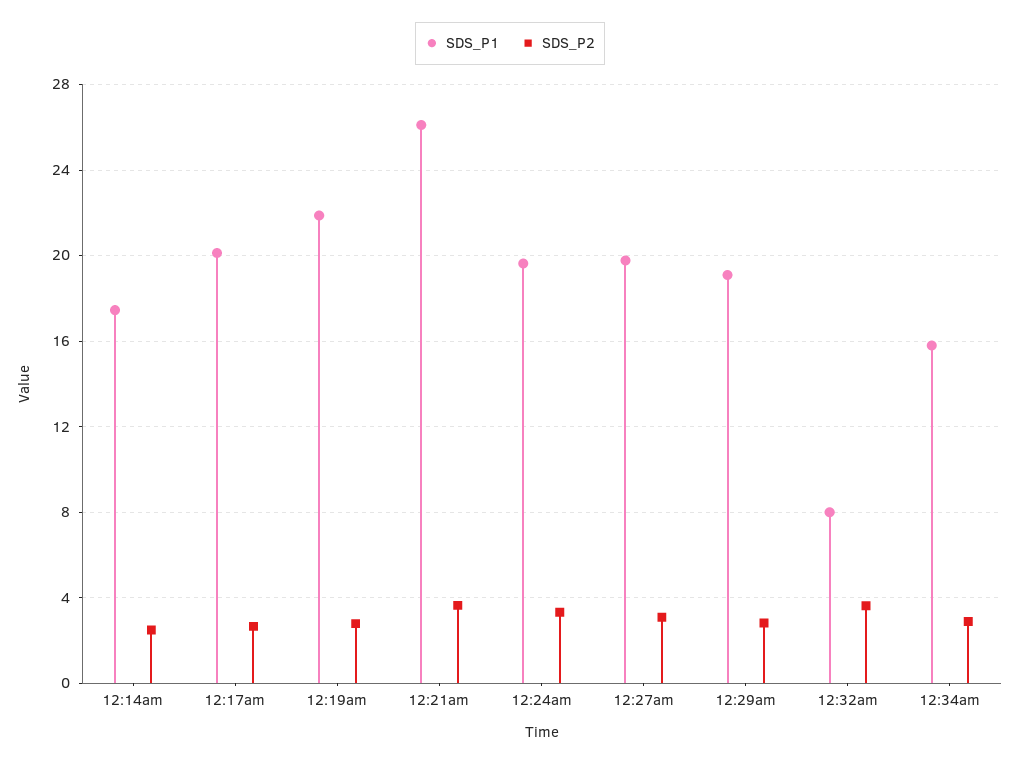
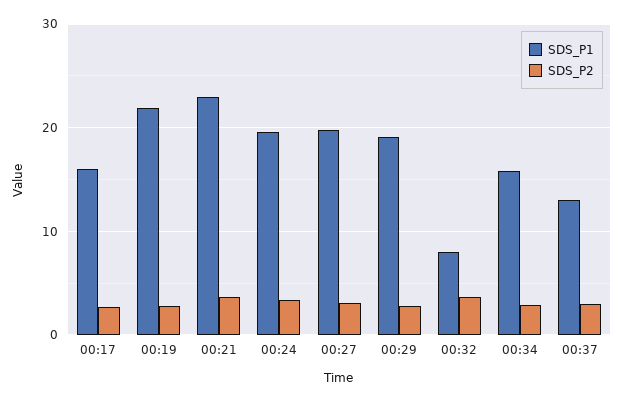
SDS_P1, 12:14am: 17.5 -> none
SDS_P2, 12:14am: 2.5 -> none
SDS_P1, 12:17am: 20 -> 16
SDS_P1, 12:21am: 26 -> 23
SDS_P1, 00:37: none -> 13
SDS_P2, 00:37: none -> 3

